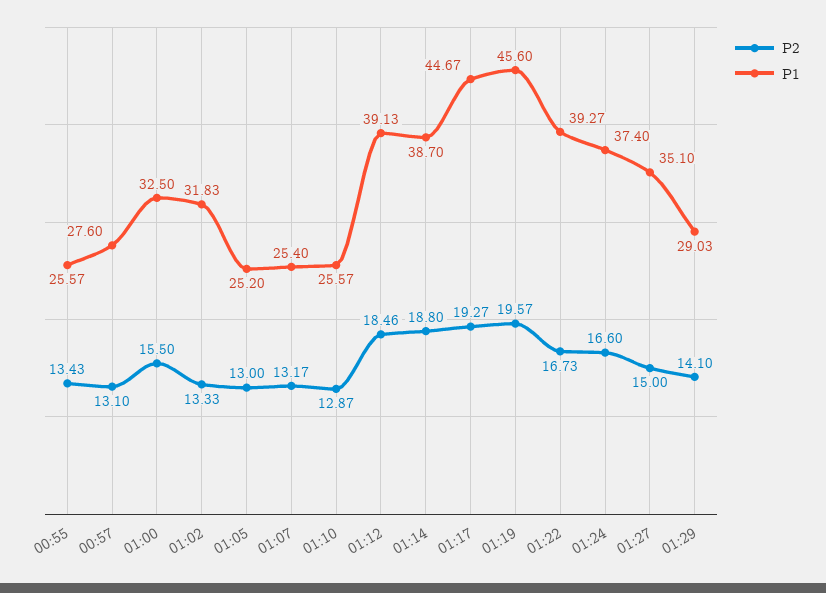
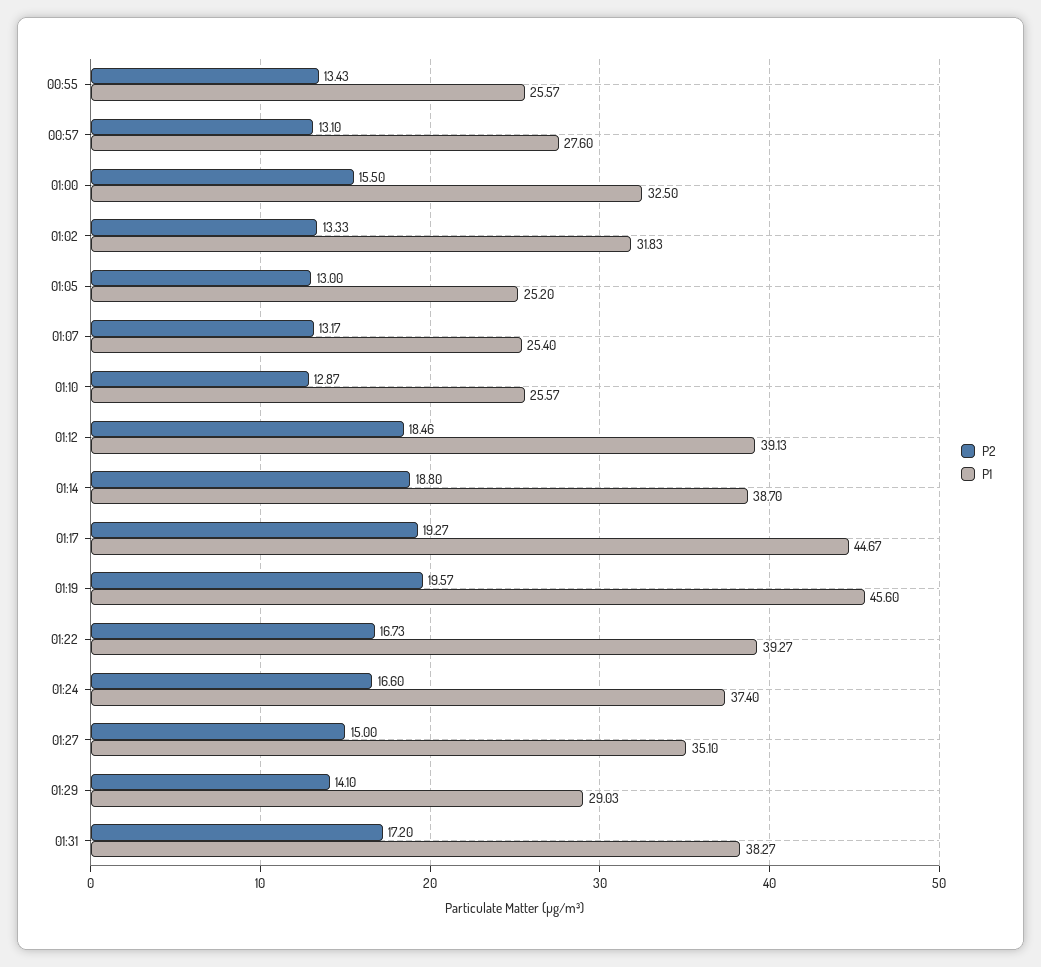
P2, 01:31: none -> 17.2
P1, 01:31: none -> 38.27

